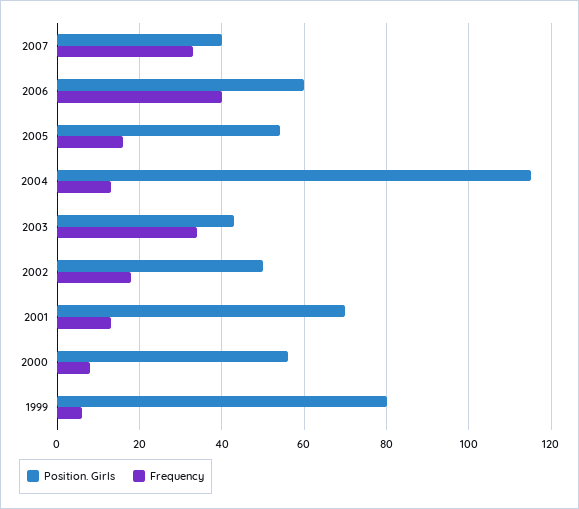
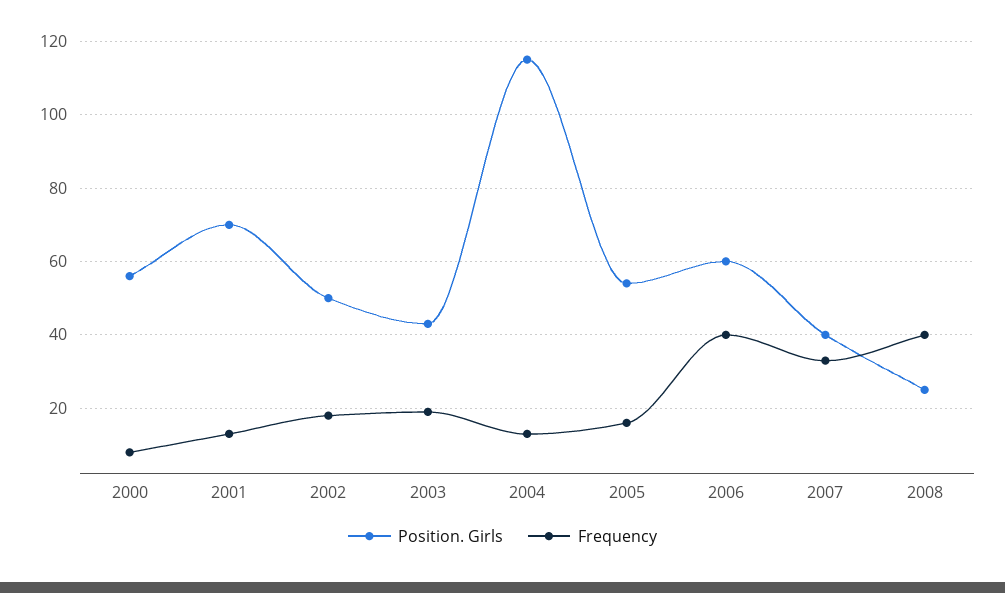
Frequency, 2003: 35 -> 20
Position. Girls, 1999: 80 -> none
Frequency, 1999: 5 -> none
Position. Girls, 2008: none -> 25
Frequency, 2008: none -> 40

